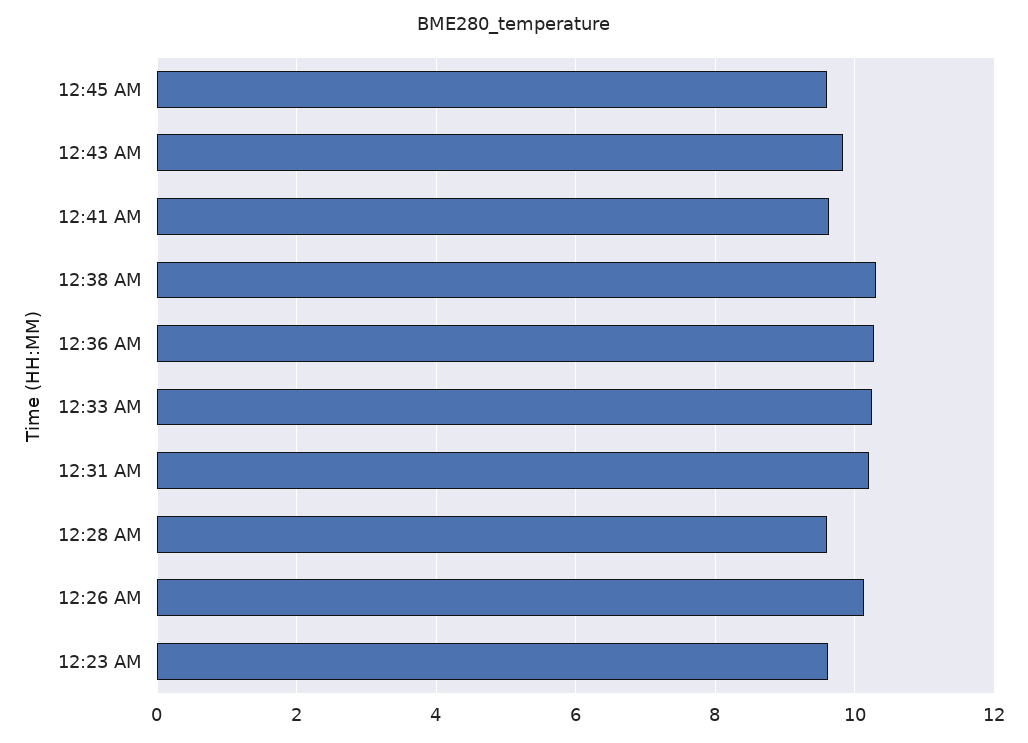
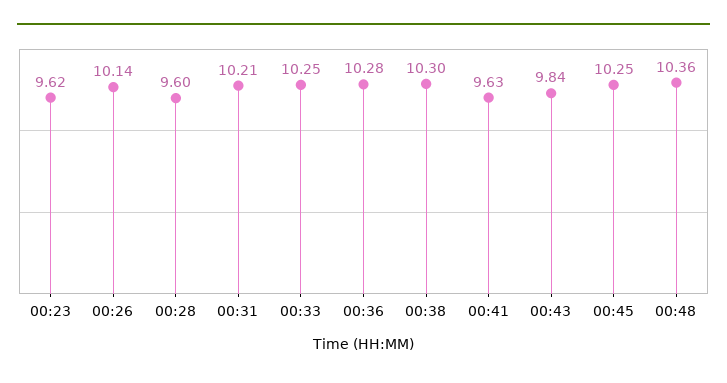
12:45 AM: 9.6 -> 10.25
00:48: none -> 10.36

